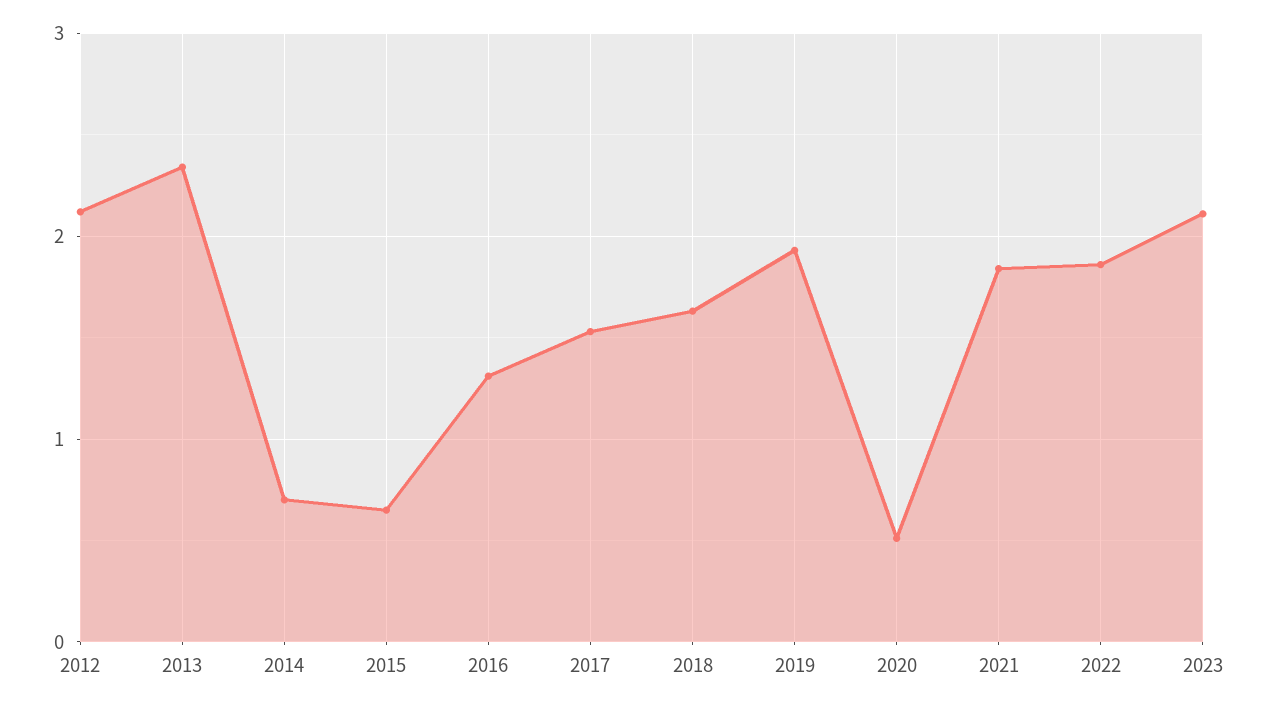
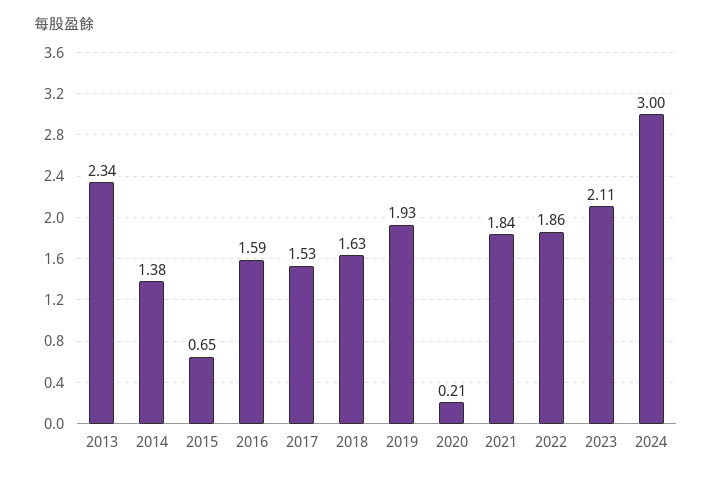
2012: 2.1 -> none
2014: 0.7 -> 1.38
2016: 1.3 -> 1.59
2020: 0.5 -> 0.21
2024: none -> 3

